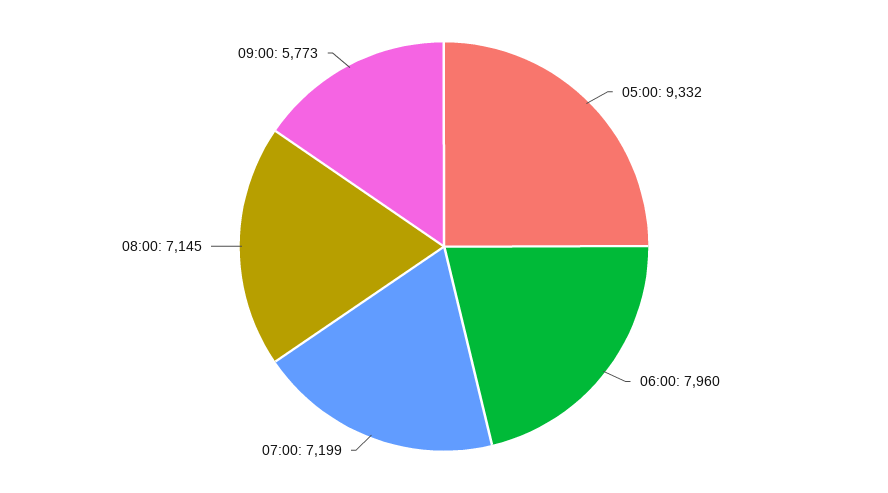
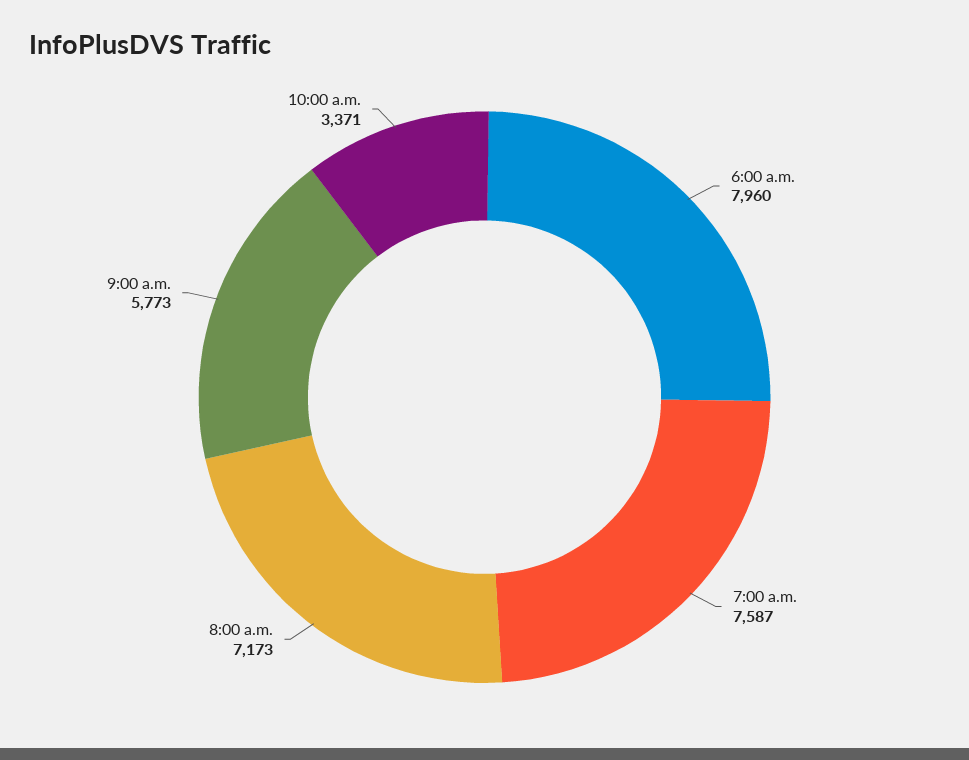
05:00: 9332 -> none
07:00: 7199 -> 7587
08:00: 7145 -> 7173
10:00 a.m.: none -> 3371

